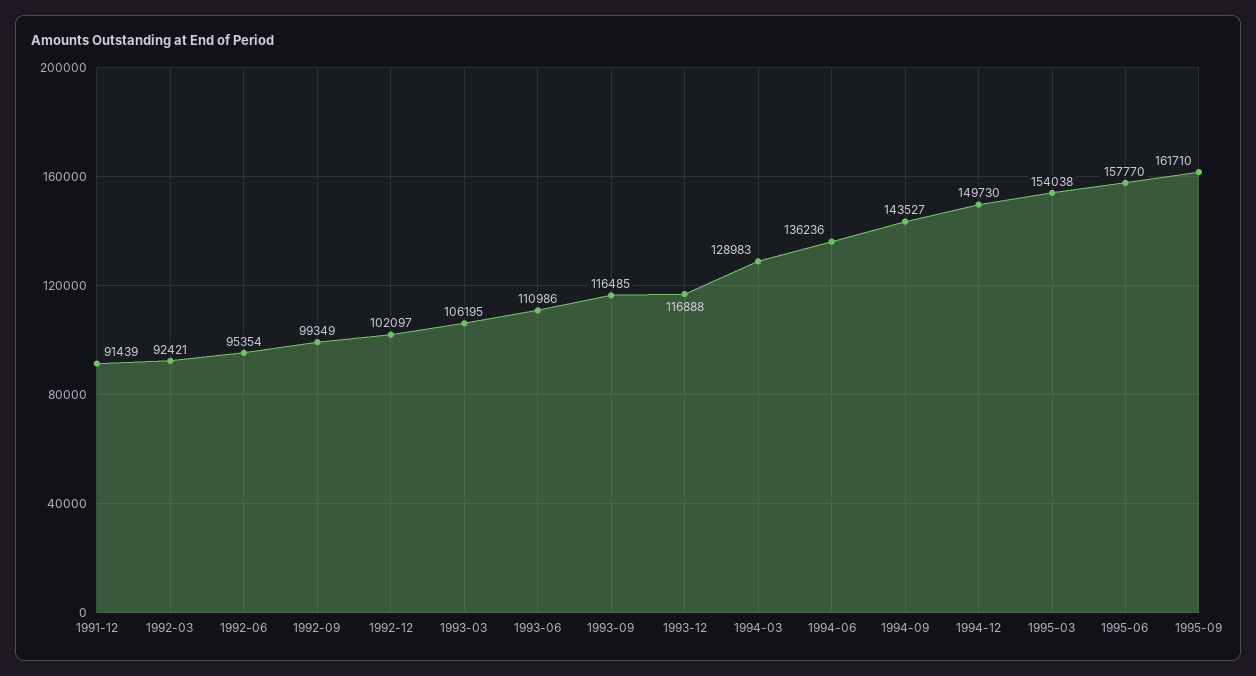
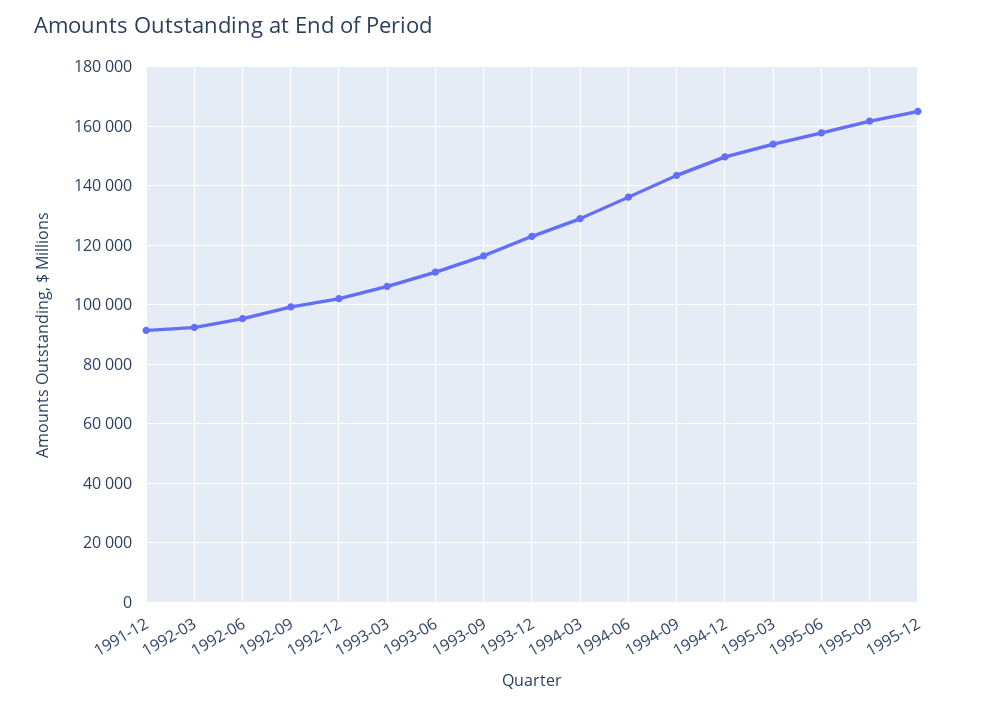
1993-12: 116888 -> 122500
1995-12: none -> 165000

